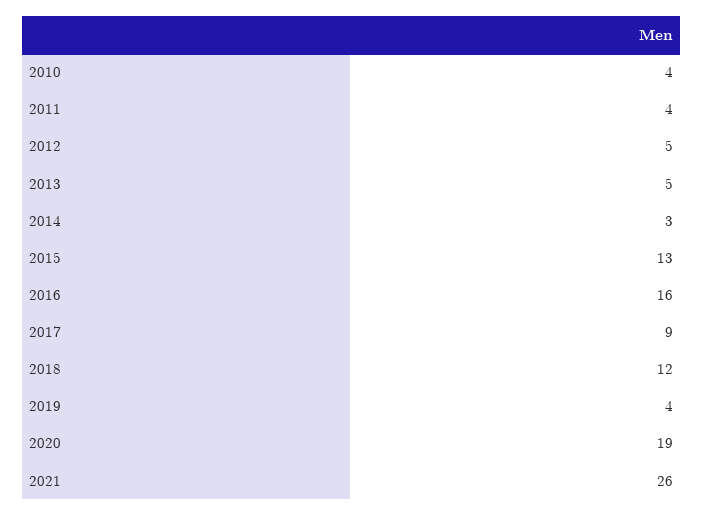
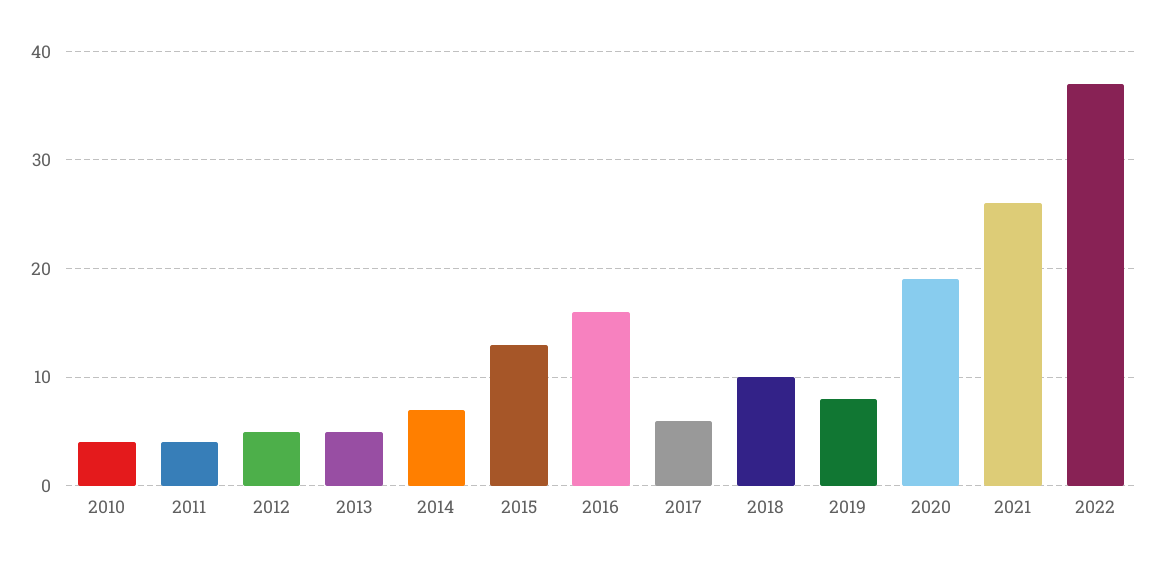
2014: 3 -> 7
2017: 9 -> 6
2018: 12 -> 10
2019: 4 -> 8
2022: none -> 37

